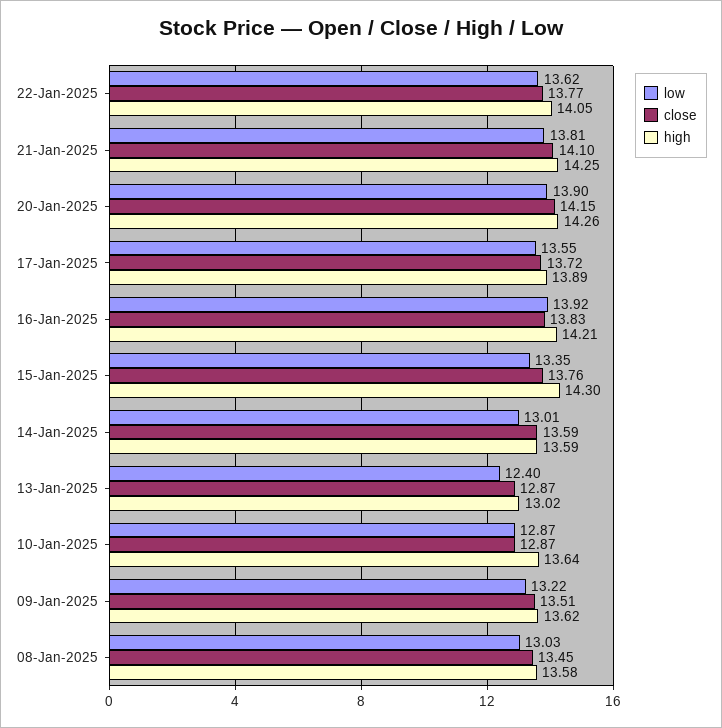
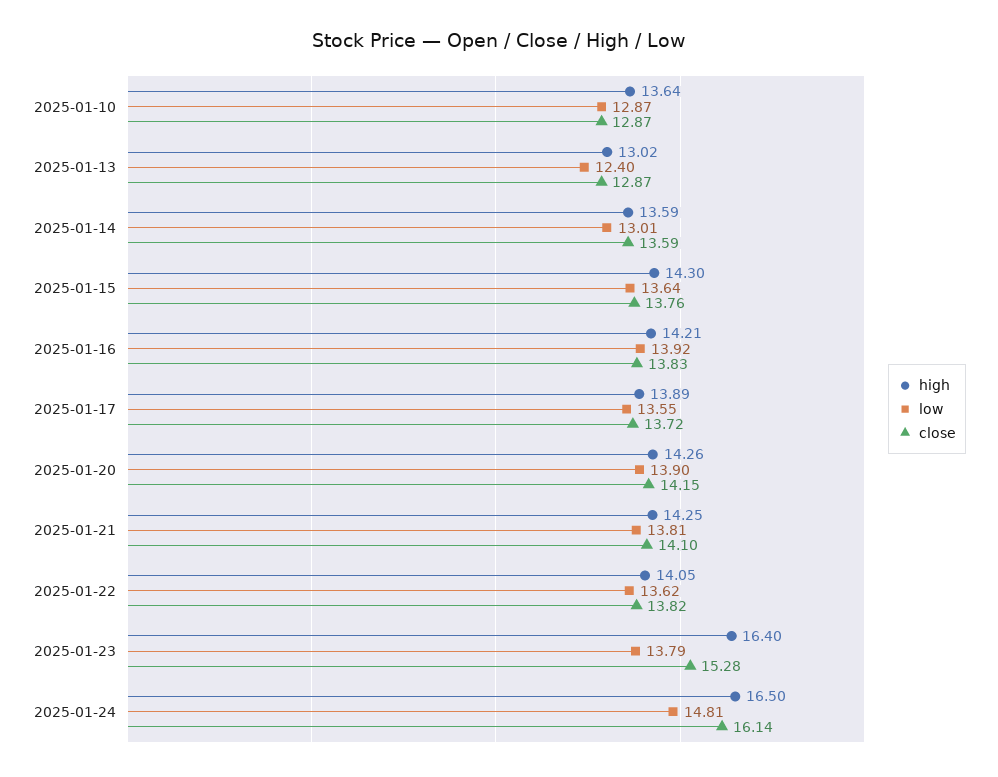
close, 22-Jan-2025: 13.77 -> 13.82
low, 15-Jan-2025: 13.35 -> 13.64
low, 09-Jan-2025: 13.22 -> none
close, 09-Jan-2025: 13.51 -> none
high, 09-Jan-2025: 13.62 -> none
low, 08-Jan-2025: 13.03 -> none
close, 08-Jan-2025: 13.45 -> none
high, 08-Jan-2025: 13.58 -> none
high, 2025-01-23: none -> 16.4
low, 2025-01-23: none -> 13.79
close, 2025-01-23: none -> 15.28
high, 2025-01-24: none -> 16.5
low, 2025-01-24: none -> 14.81
close, 2025-01-24: none -> 16.14

